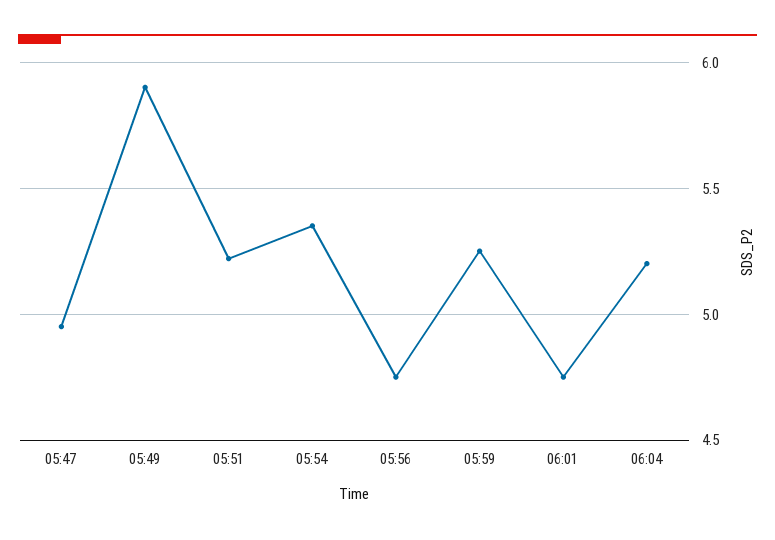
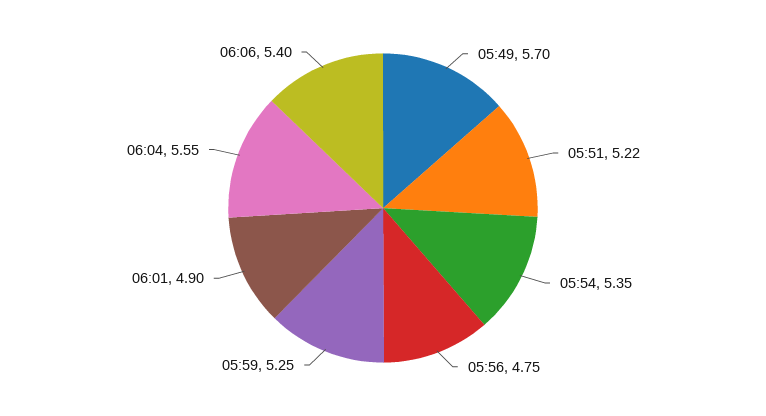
05:47: 4.95 -> none
05:49: 5.9 -> 5.7
06:01: 4.75 -> 4.9
06:04: 5.2 -> 5.55
06:06: none -> 5.4

